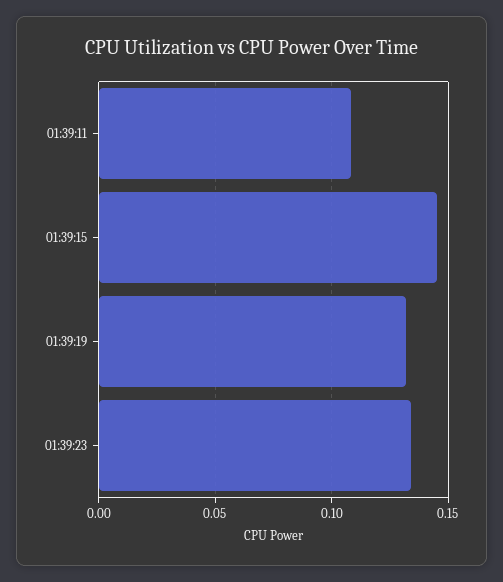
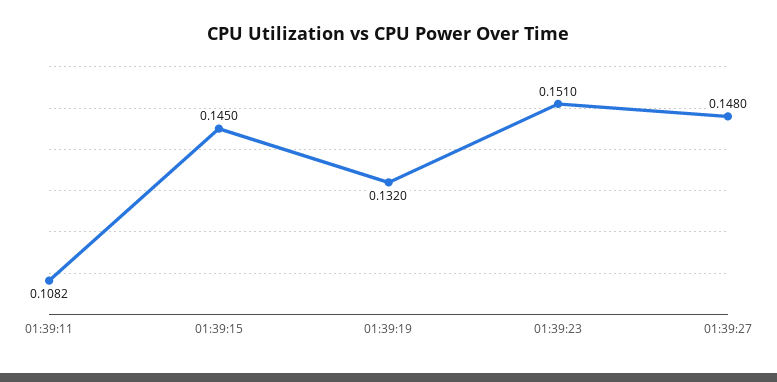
01:39:23: 0.135 -> 0.151
01:39:27: none -> 0.148

